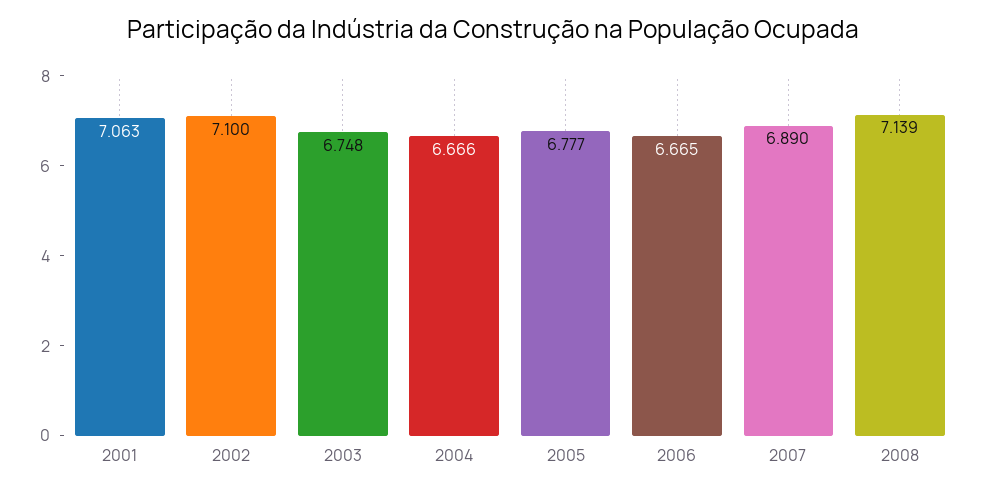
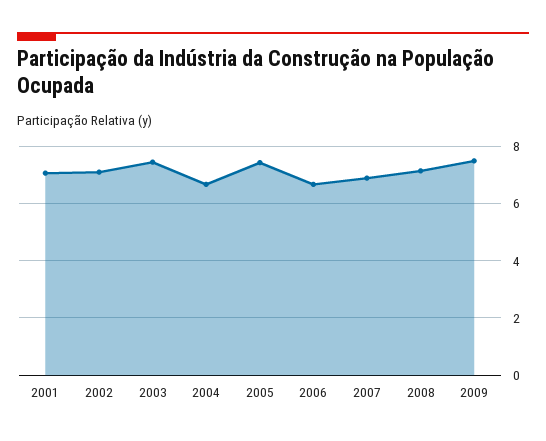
2003: 6.748 -> 7.5
2005: 6.777 -> 7.5
2009: none -> 7.5

